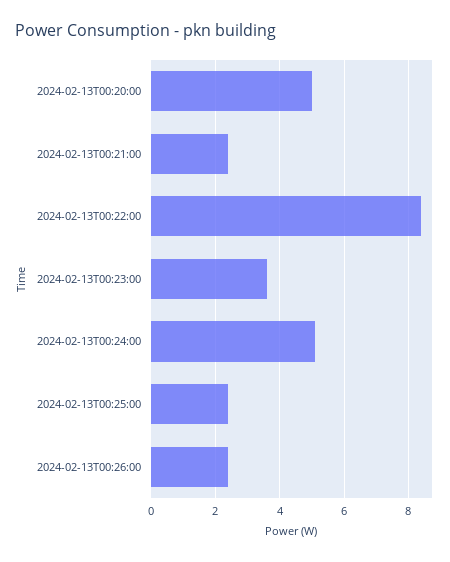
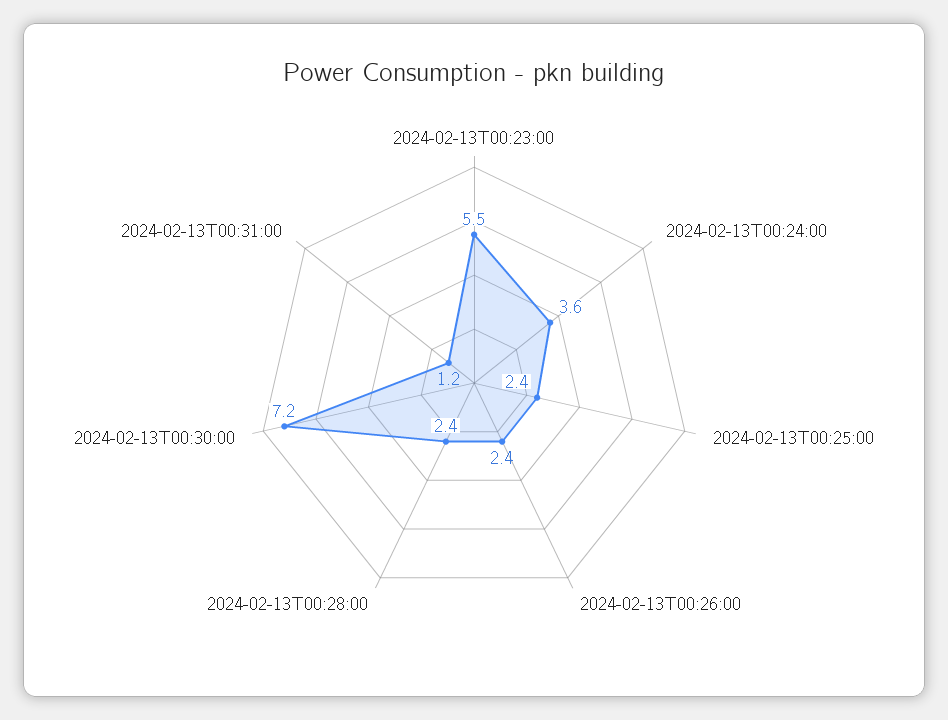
2024-02-13T00:20:00: 5 -> none
2024-02-13T00:21:00: 2.5 -> none
2024-02-13T00:22:00: 8.5 -> none
2024-02-13T00:23:00: 3.5 -> 5.5
2024-02-13T00:24:00: 5 -> 3.6
2024-02-13T00:28:00: none -> 2.4
2024-02-13T00:30:00: none -> 7.2
2024-02-13T00:31:00: none -> 1.2

